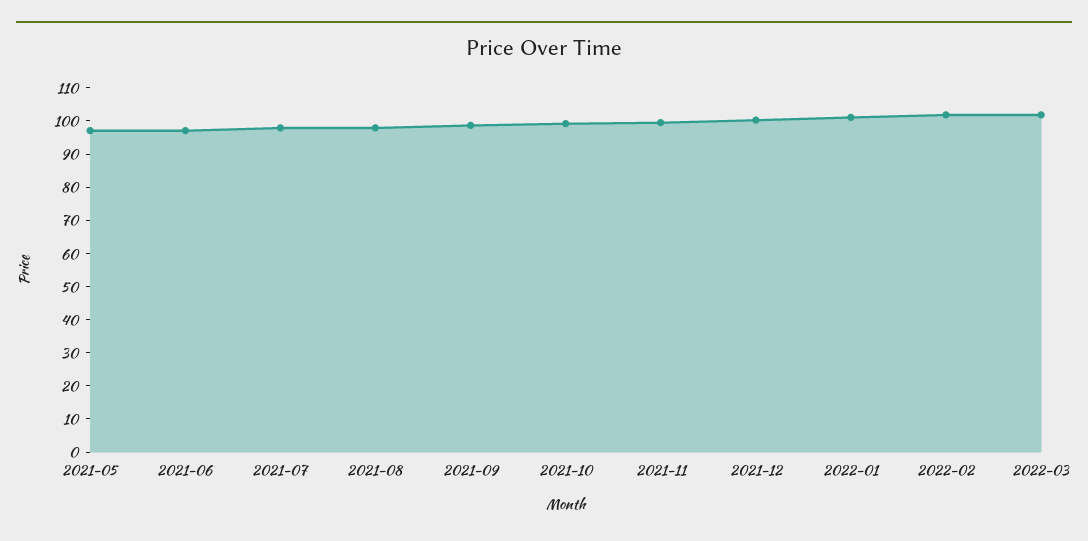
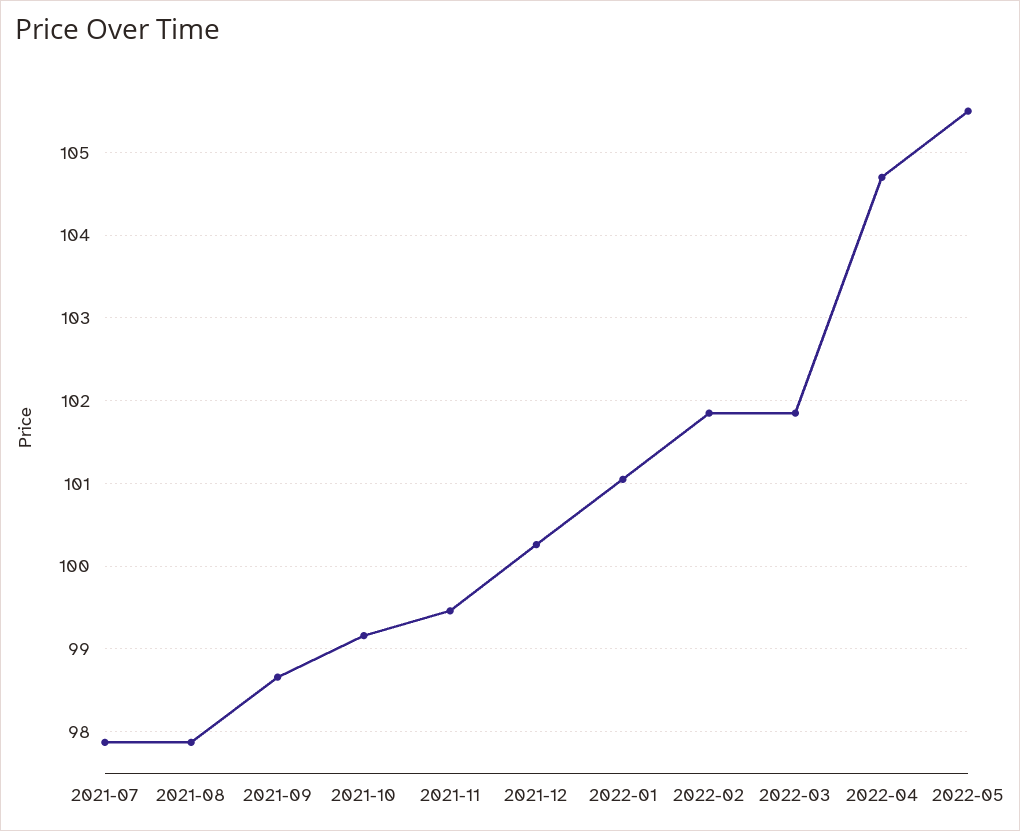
2021-05: 97.5 -> none
2021-06: 97.5 -> none
2022-04: none -> 104.7
2022-05: none -> 105.5

